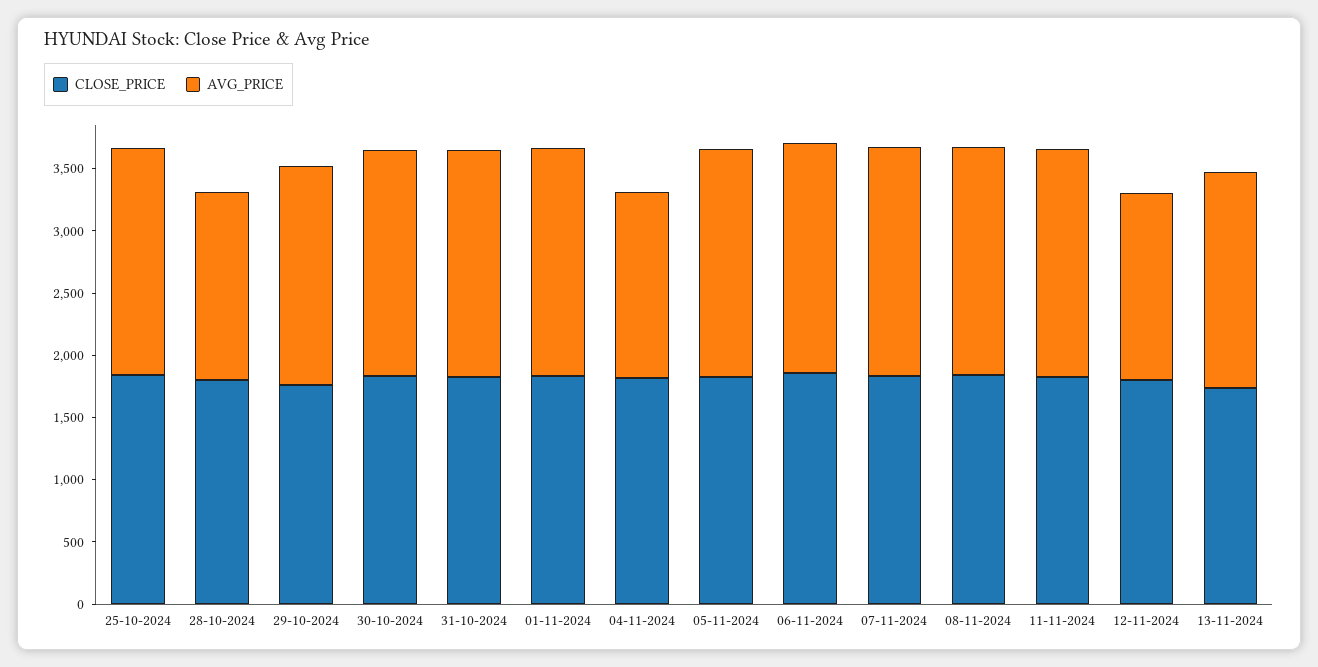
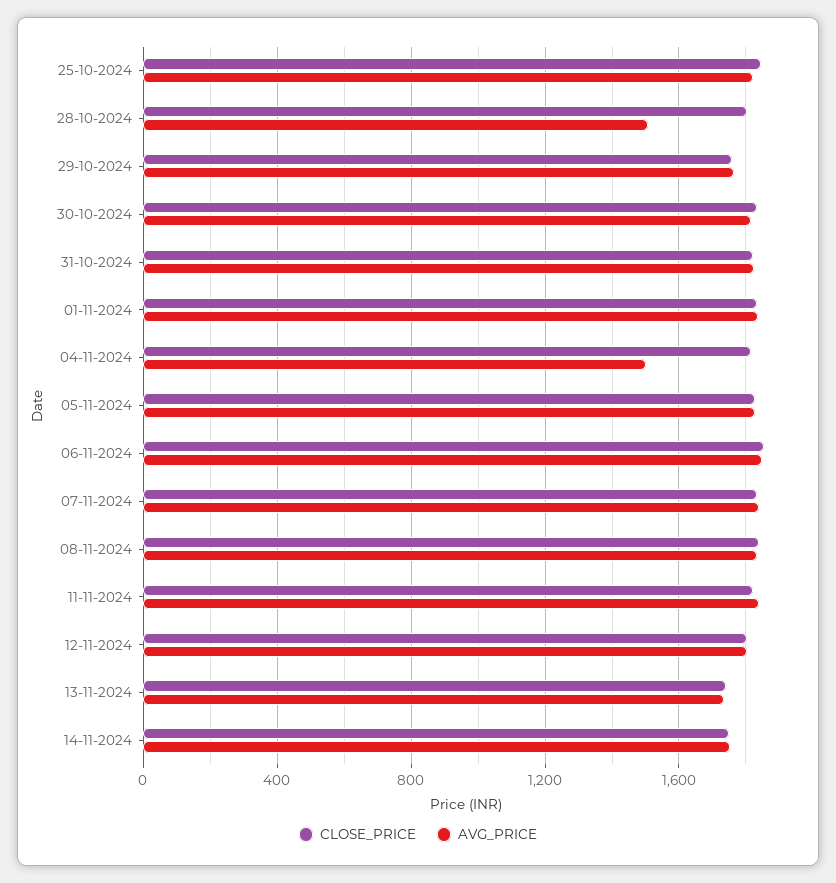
AVG_PRICE, 12-11-2024: 1500 -> 1800
CLOSE_PRICE, 14-11-2024: none -> 1750
AVG_PRICE, 14-11-2024: none -> 1750

